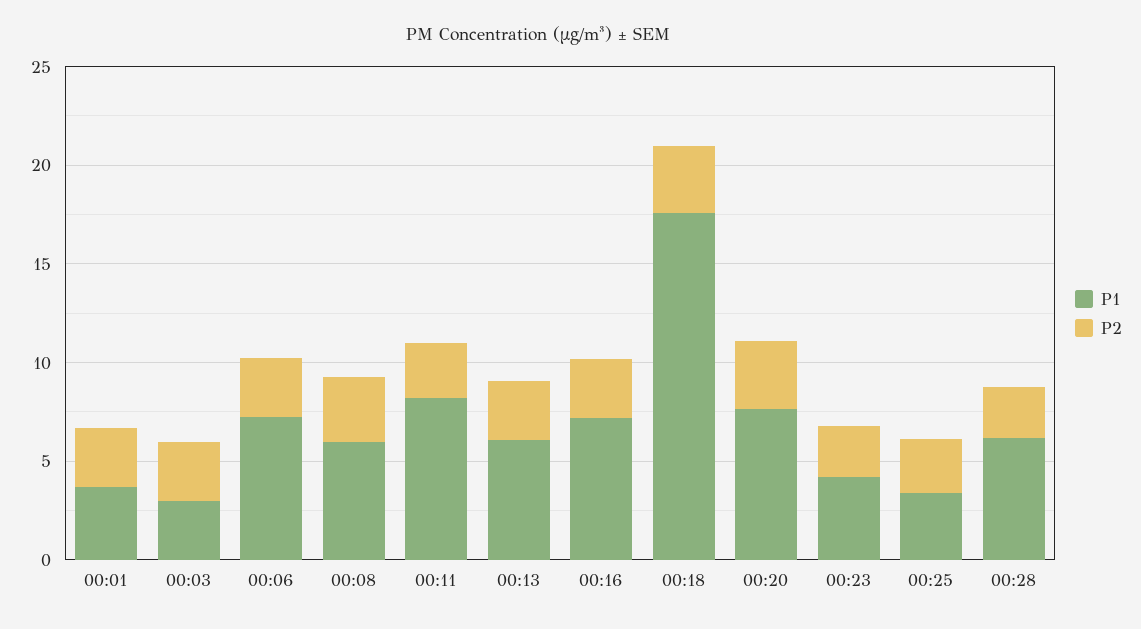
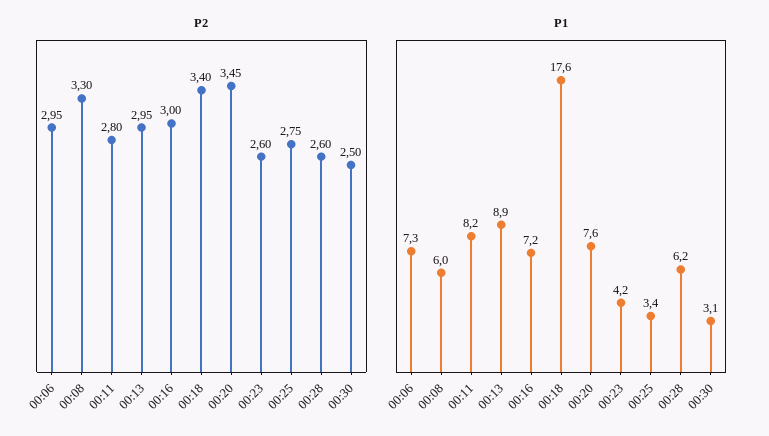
P1, 00:01: 4 -> none
P2, 00:01: 3 -> none
P1, 00:03: 3 -> none
P2, 00:03: 3 -> none
P1, 00:13: 6 -> 8.9
P2, 00:30: none -> 2.5
P1, 00:30: none -> 3.1

